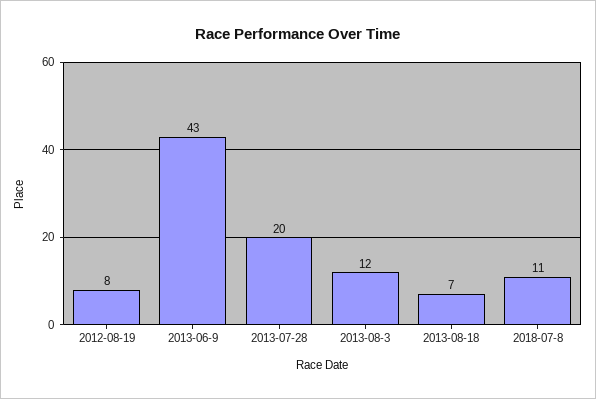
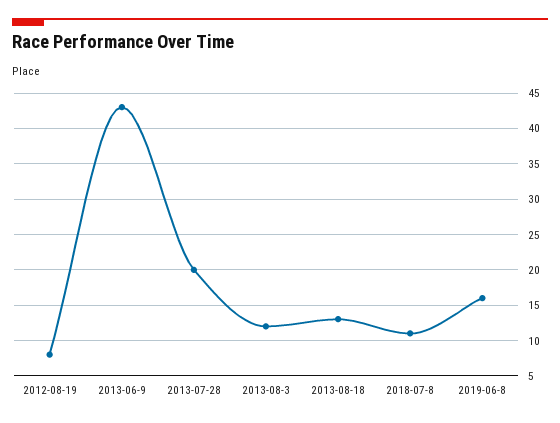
2013-08-18: 7 -> 13
2019-06-8: none -> 16

